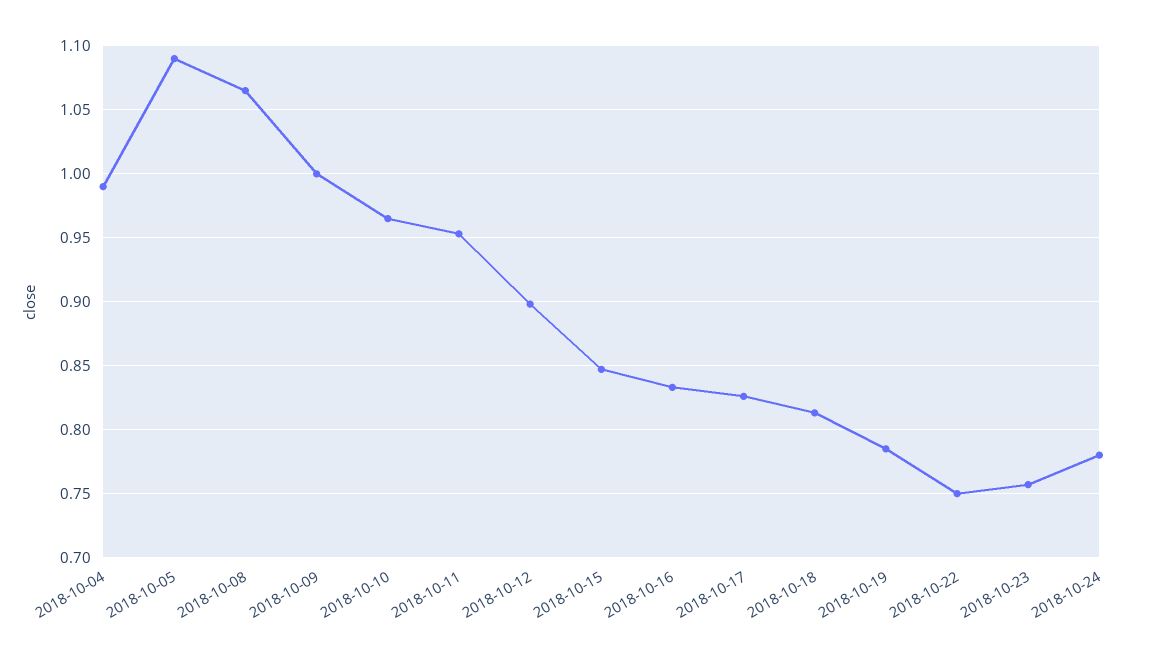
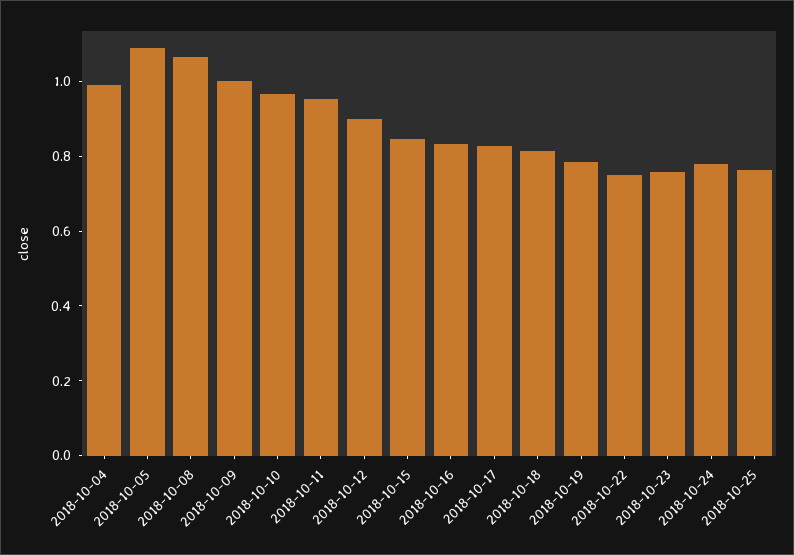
2018-10-25: none -> 0.75

